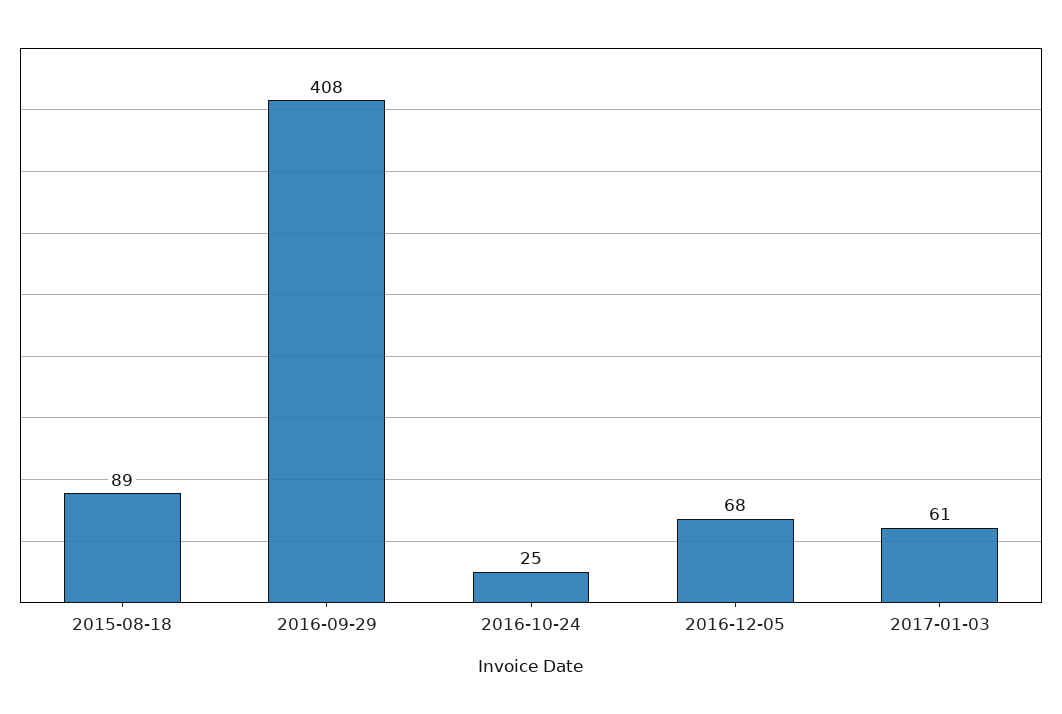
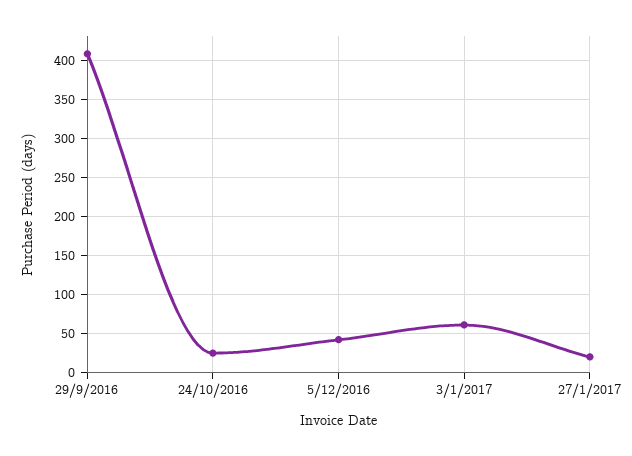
2015-08-18: 89 -> none
2016-12-05: 68 -> 40
27/1/2017: none -> 20

